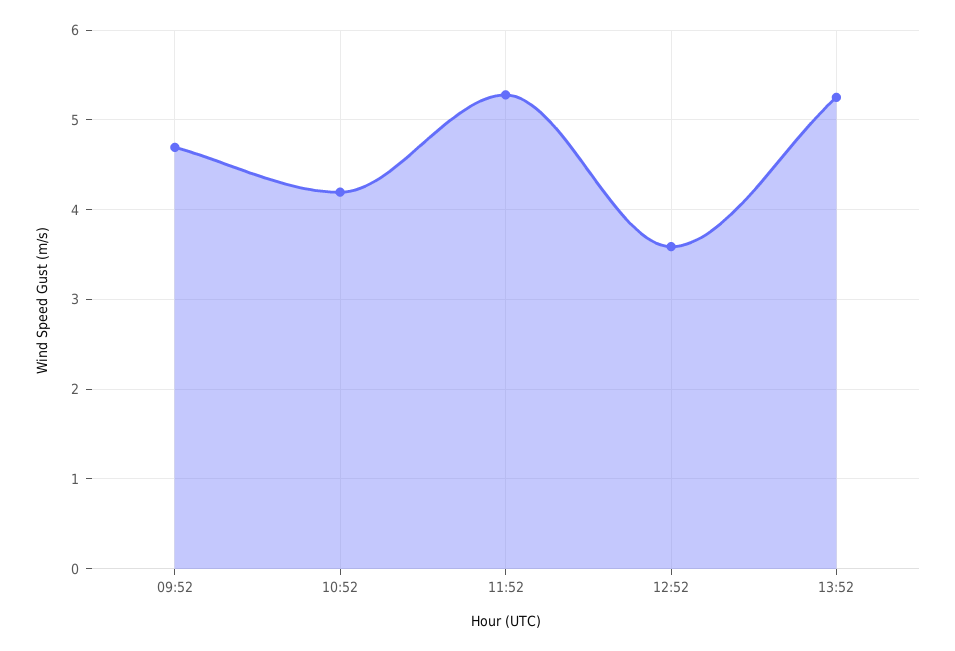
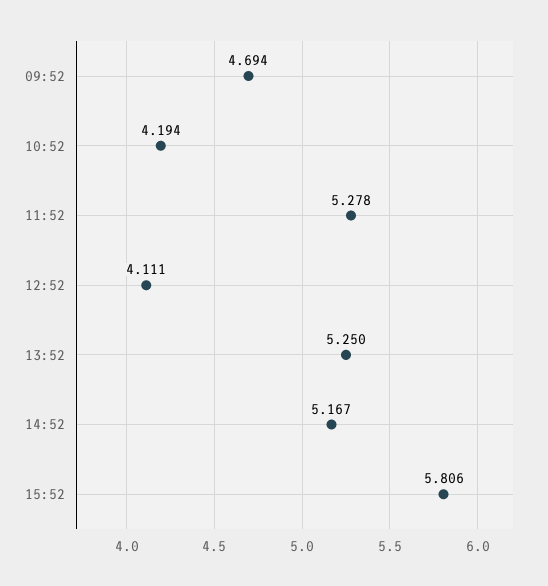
12:52: 3.6 -> 4.111
14:52: none -> 5.167
15:52: none -> 5.806

